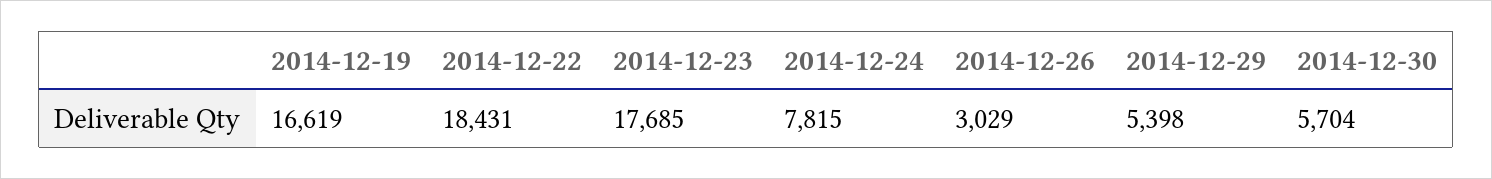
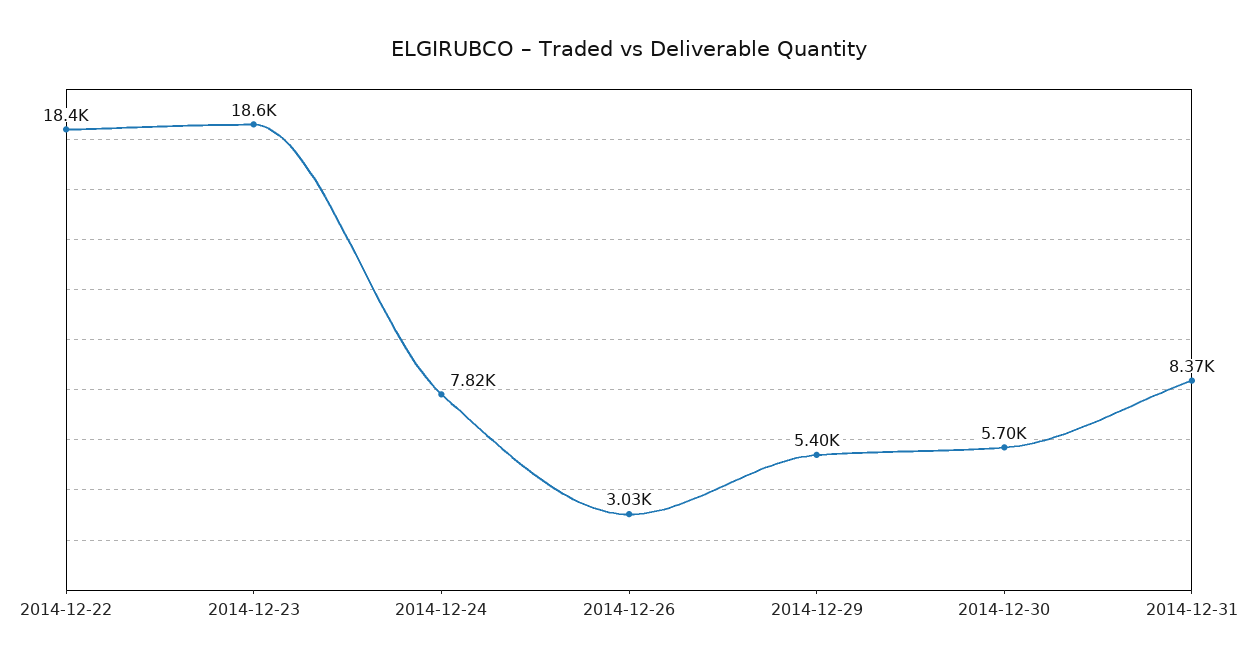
2014-12-19: 16619 -> none
2014-12-23: 17685 -> 18600
2014-12-31: none -> 8370

